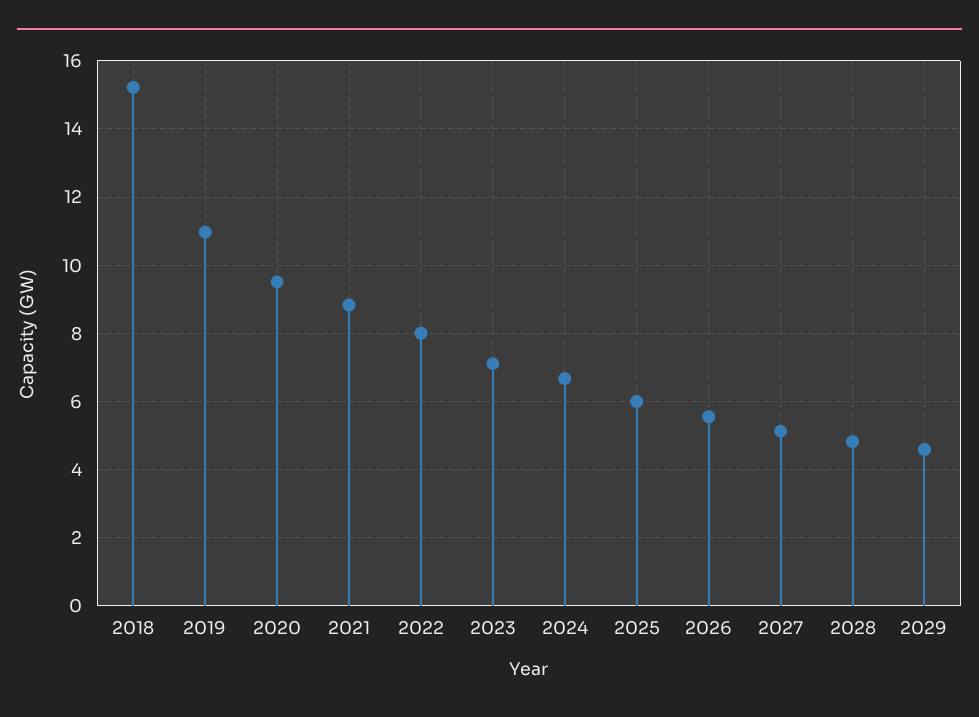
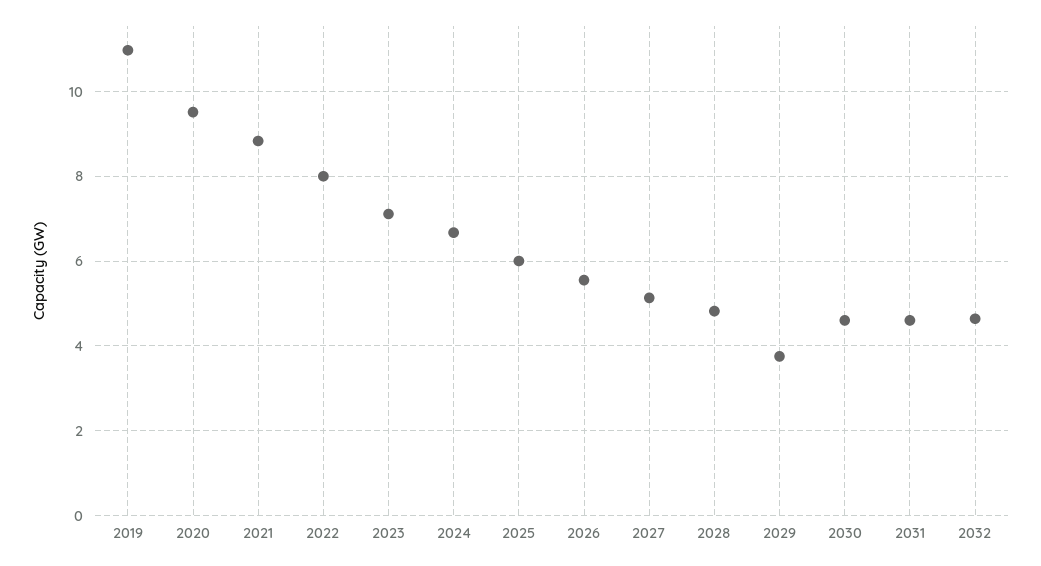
2018: 15.2 -> none
2029: 4.6 -> 3.8
2030: none -> 4.6
2031: none -> 4.6
2032: none -> 4.6

